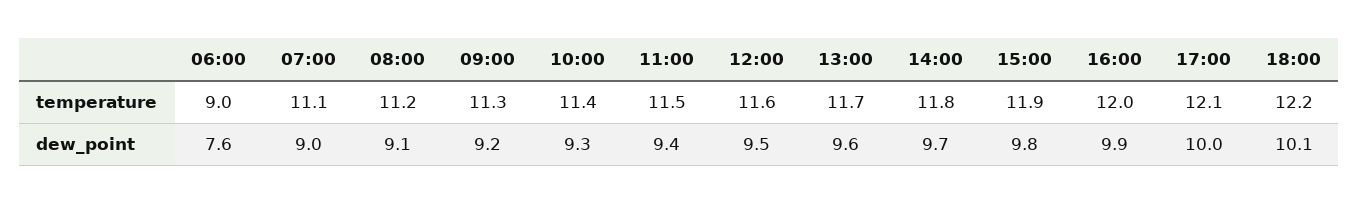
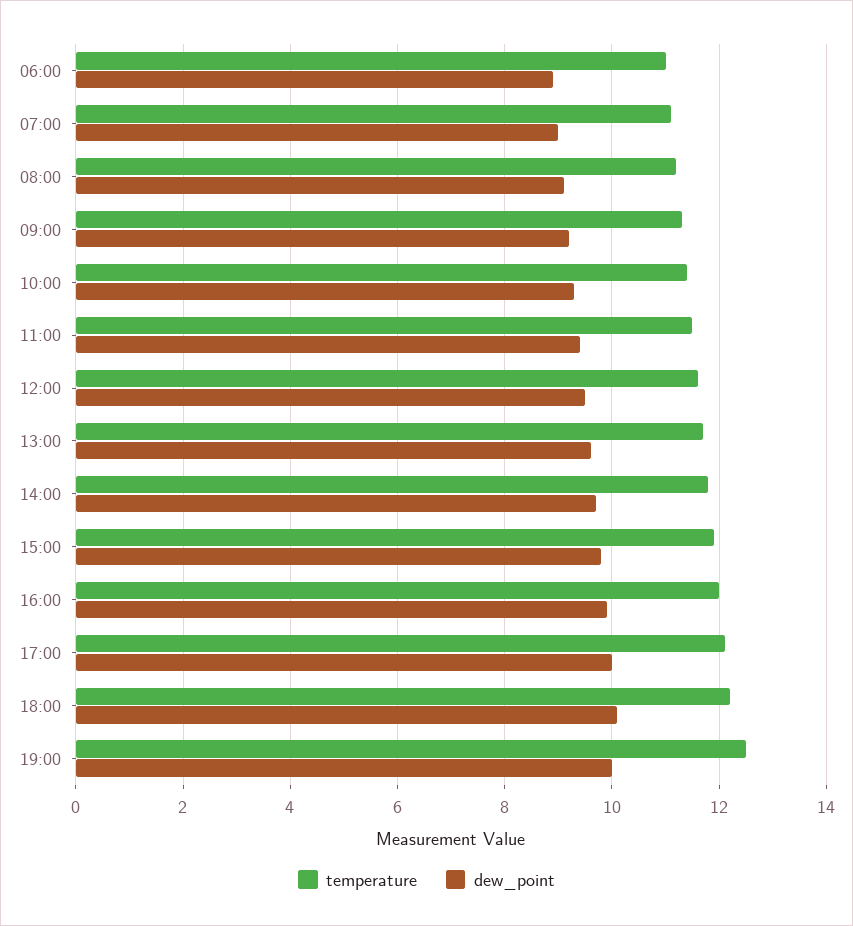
temperature, 06:00: 9 -> 11
dew_point, 06:00: 7.6 -> 9
temperature, 19:00: none -> 12.5
dew_point, 19:00: none -> 10

